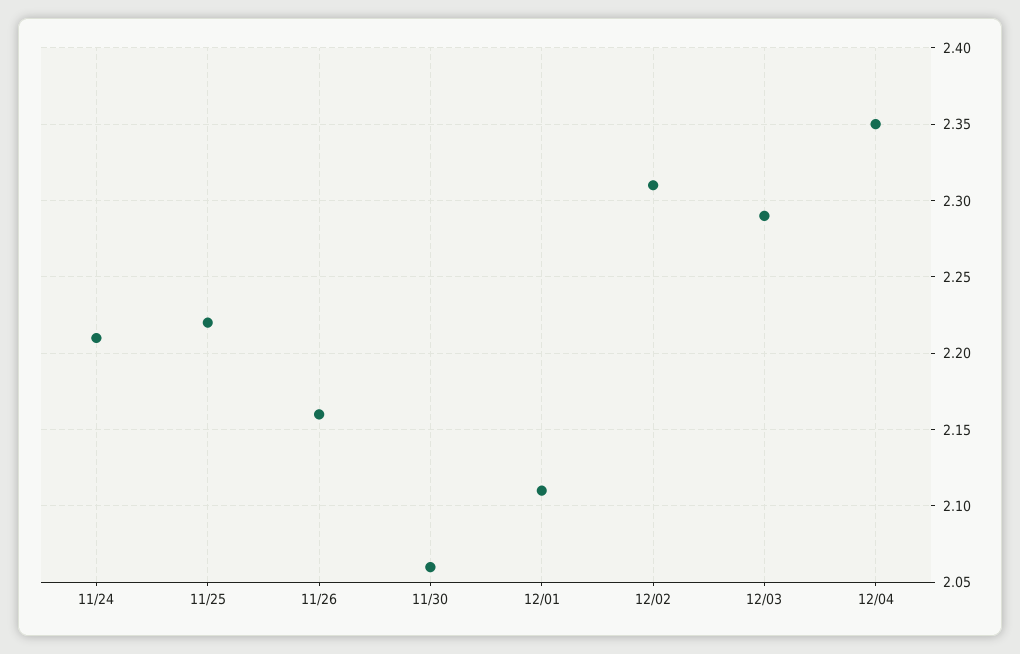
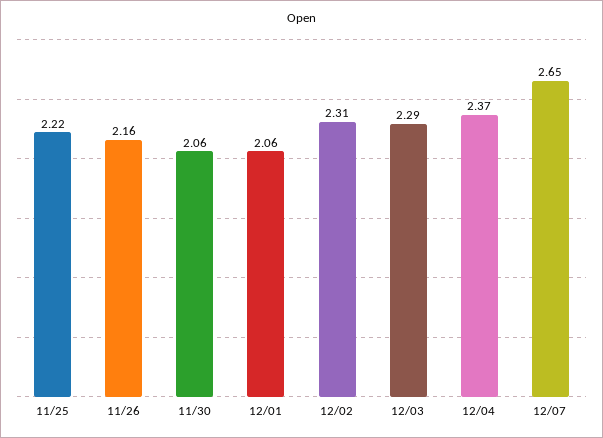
11/24: 2.21 -> none
12/01: 2.11 -> 2.06
12/04: 2.35 -> 2.37
12/07: none -> 2.65

